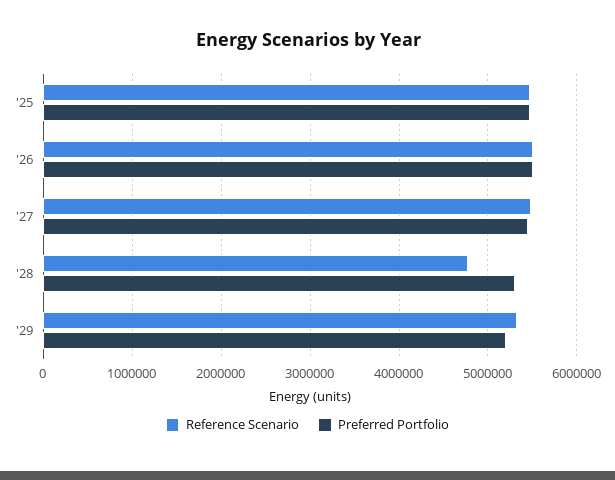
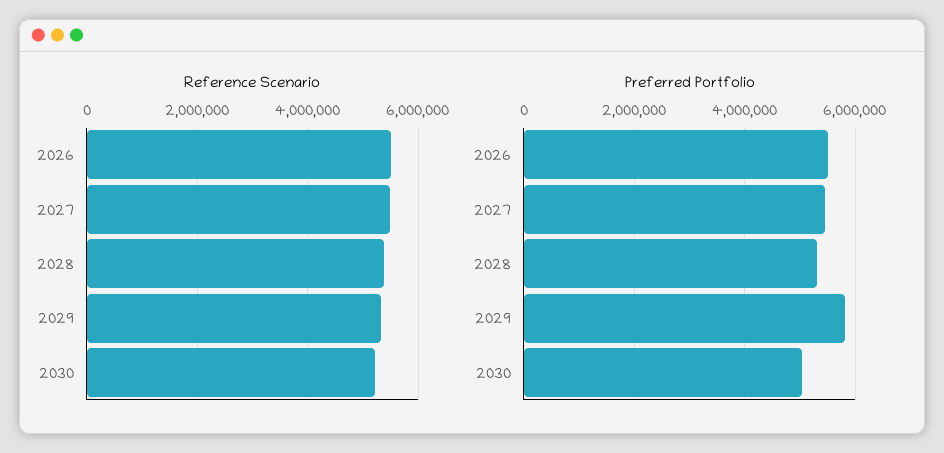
Reference Scenario, '25: 5500000 -> none
Preferred Portfolio, '25: 5500000 -> none
Reference Scenario, '28: 4800000 -> 5400000
Preferred Portfolio, '29: 5200000 -> 5800000
Reference Scenario, 2030: none -> 5200000
Preferred Portfolio, 2030: none -> 5000000

